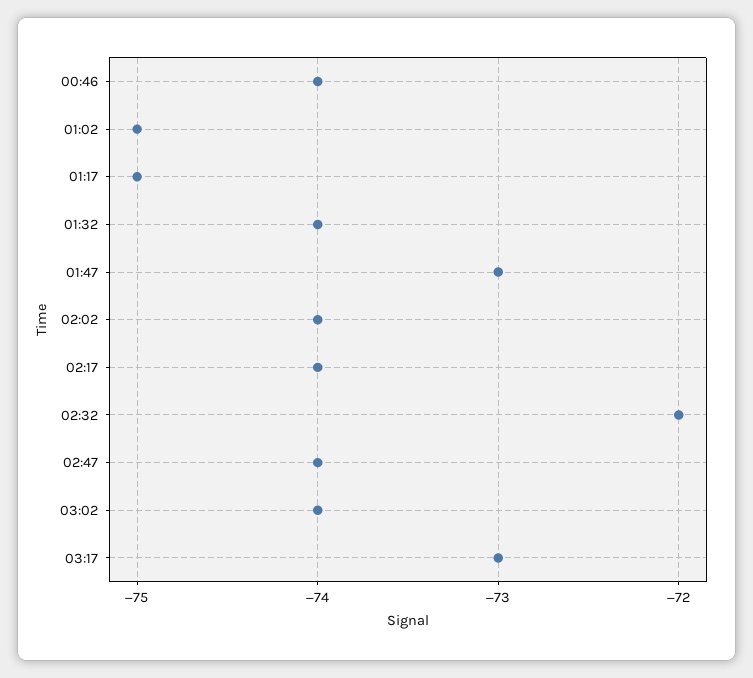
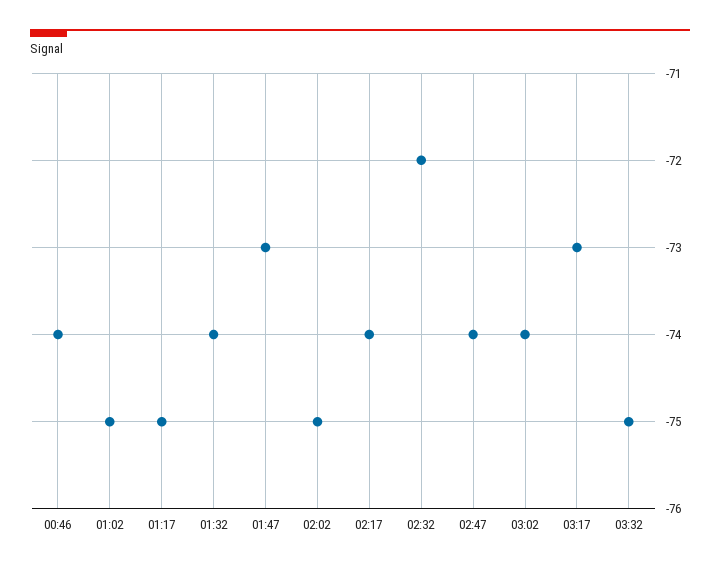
02:02: -74 -> -75
03:32: none -> -75

